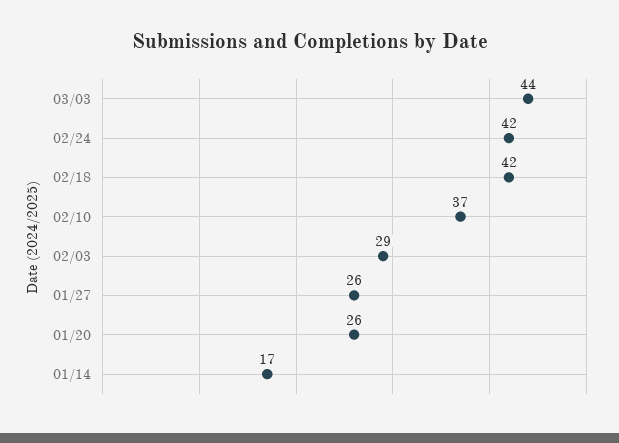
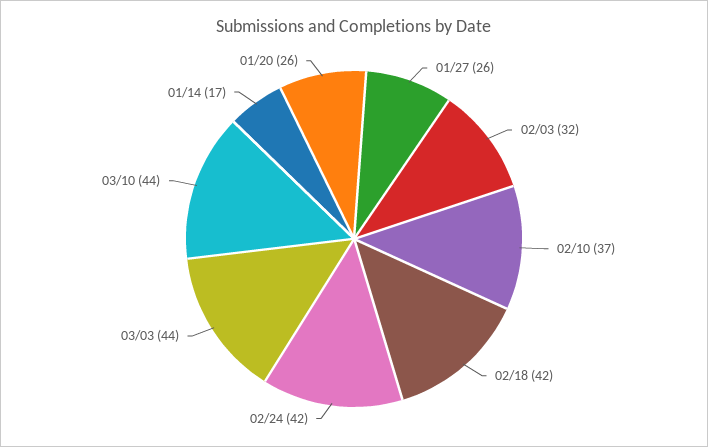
02/03: 29 -> 32
03/10: none -> 44

